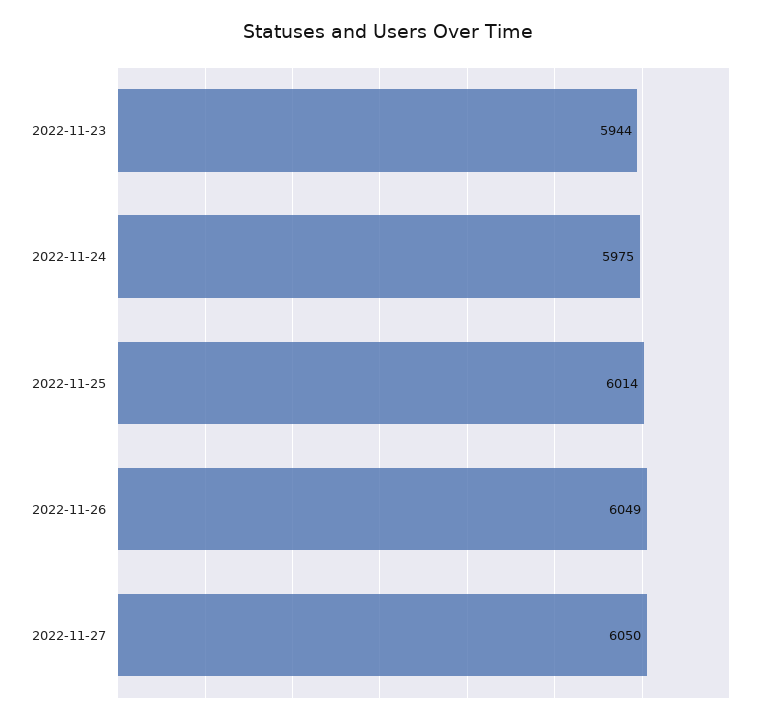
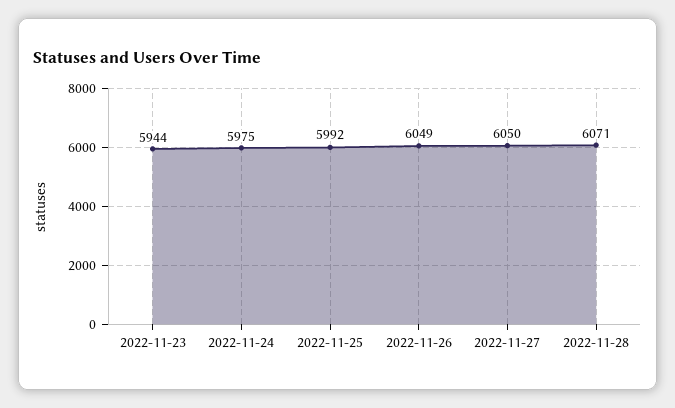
2022-11-25: 6014 -> 5992
2022-11-28: none -> 6071

